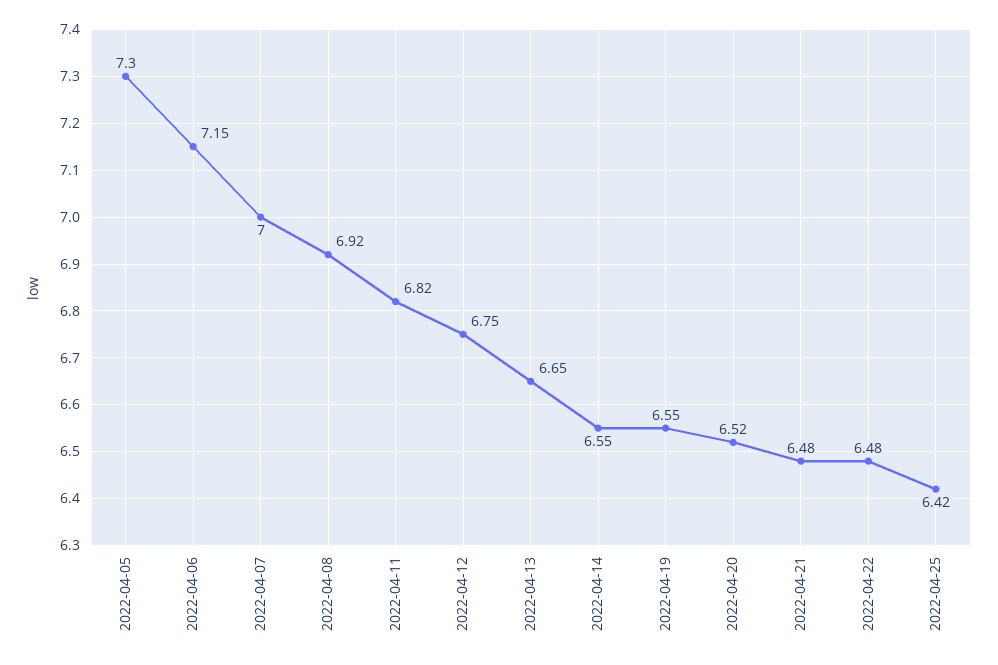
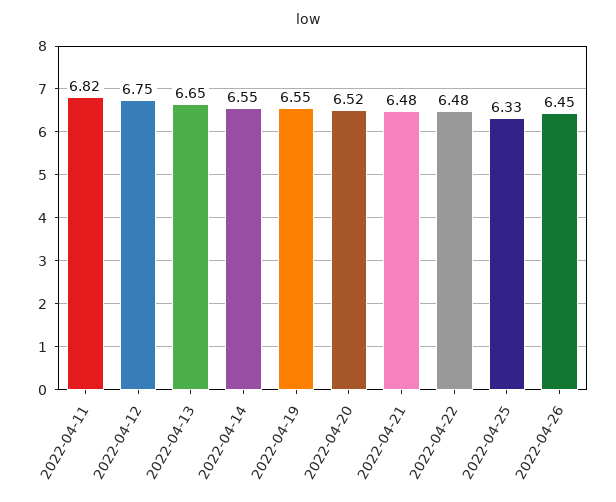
2022-04-05: 7.3 -> none
2022-04-06: 7.15 -> none
2022-04-07: 7 -> none
2022-04-08: 6.92 -> none
2022-04-25: 6.42 -> 6.33
2022-04-26: none -> 6.45

